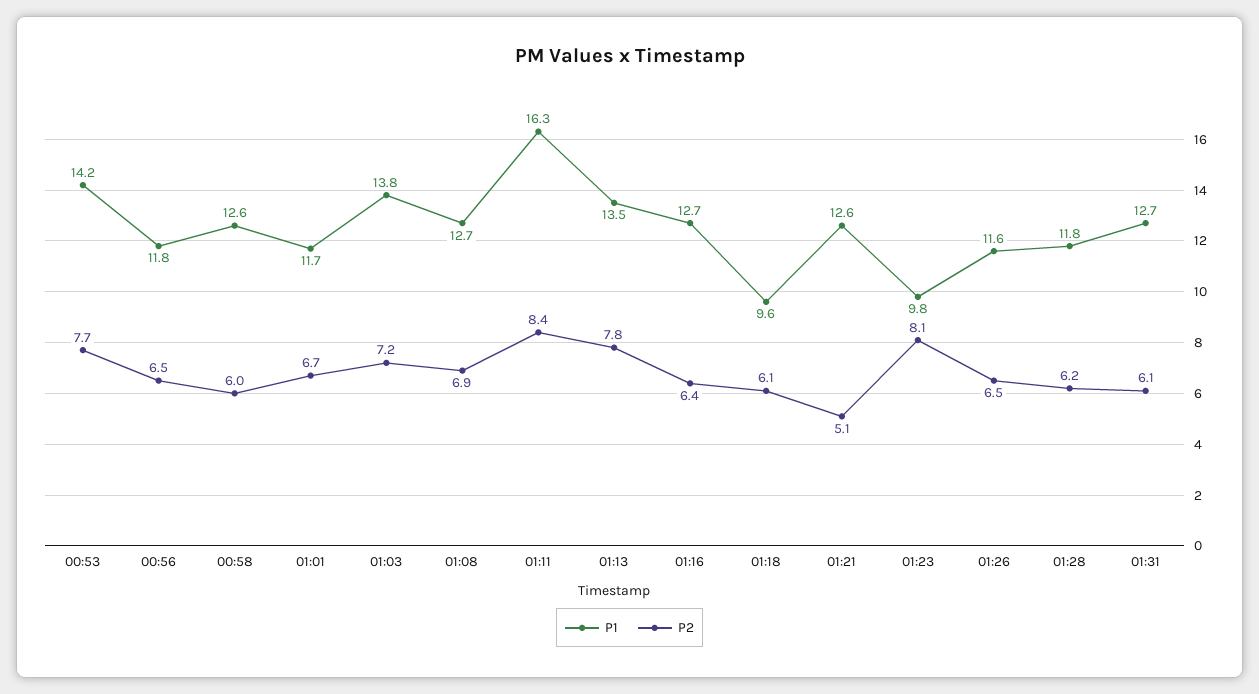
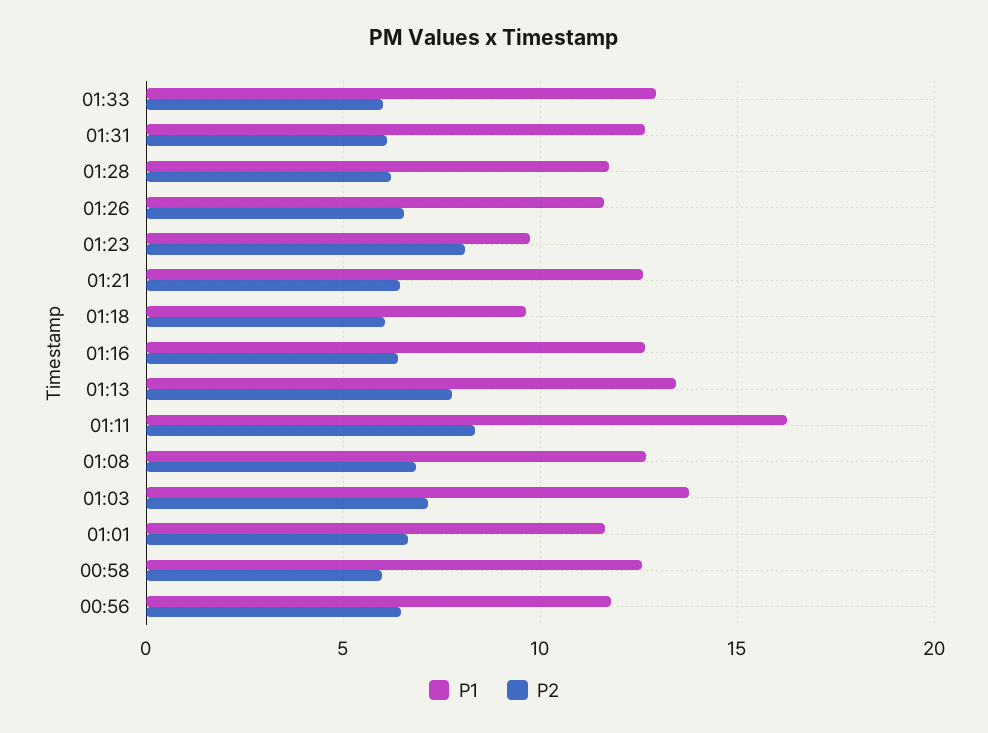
P1, 00:53: 14.2 -> none
P2, 00:53: 7.7 -> none
P2, 01:21: 5.1 -> 6.5
P1, 01:33: none -> 13
P2, 01:33: none -> 6

